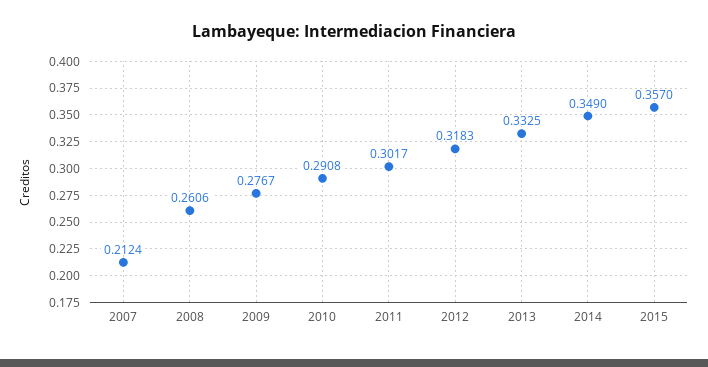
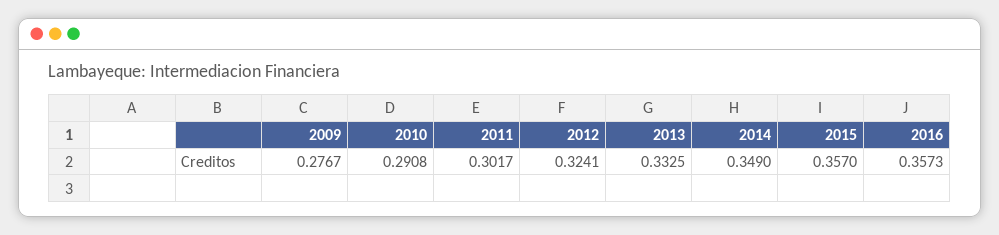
2007: 0.2124 -> none
2008: 0.2606 -> none
2012: 0.3183 -> 0.3241
2016: none -> 0.3573

